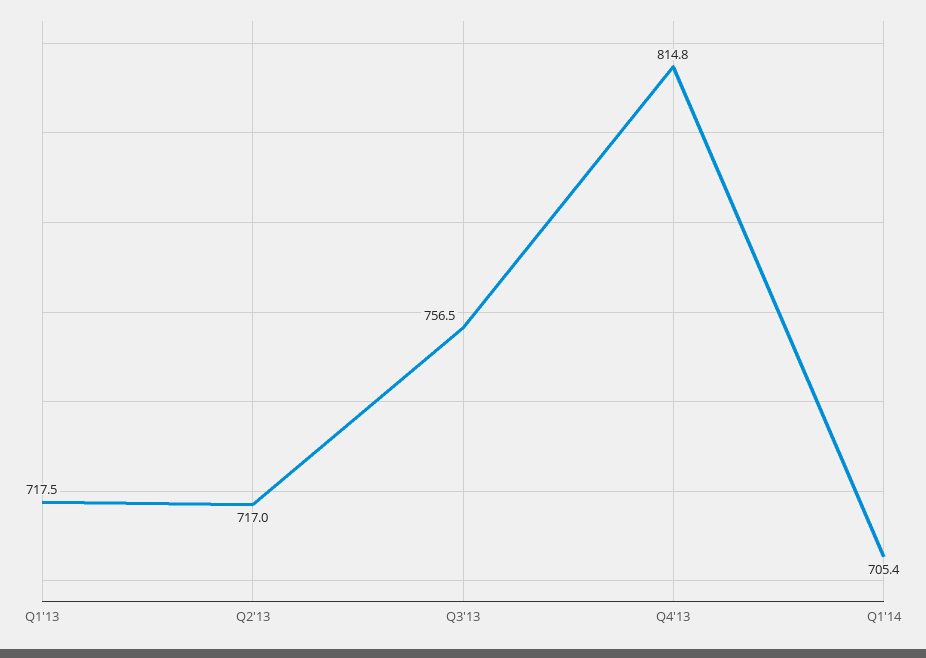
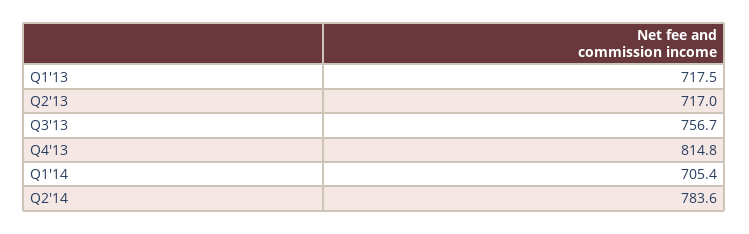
Q3'13: 756.5 -> 756.7
Q2'14: none -> 783.6

